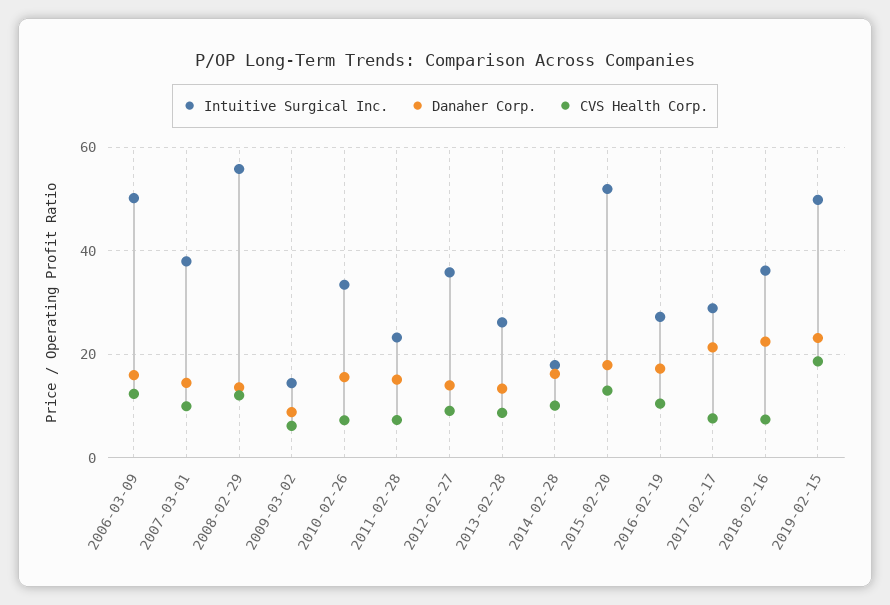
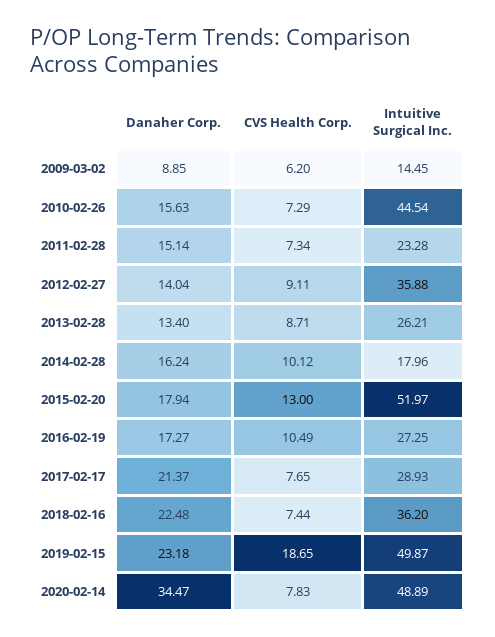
Intuitive Surgical Inc., 2006-03-09: 50 -> none
Danaher Corp., 2006-03-09: 16 -> none
CVS Health Corp., 2006-03-09: 12 -> none
Intuitive Surgical Inc., 2007-03-01: 38 -> none
Danaher Corp., 2007-03-01: 14 -> none
CVS Health Corp., 2007-03-01: 10 -> none
Intuitive Surgical Inc., 2008-02-29: 56 -> none
Danaher Corp., 2008-02-29: 14 -> none
CVS Health Corp., 2008-02-29: 12 -> none
Intuitive Surgical Inc., 2010-02-26: 34 -> 44.54
Danaher Corp., 2020-02-14: none -> 34.47
CVS Health Corp., 2020-02-14: none -> 7.83
Intuitive Surgical Inc., 2020-02-14: none -> 48.89

